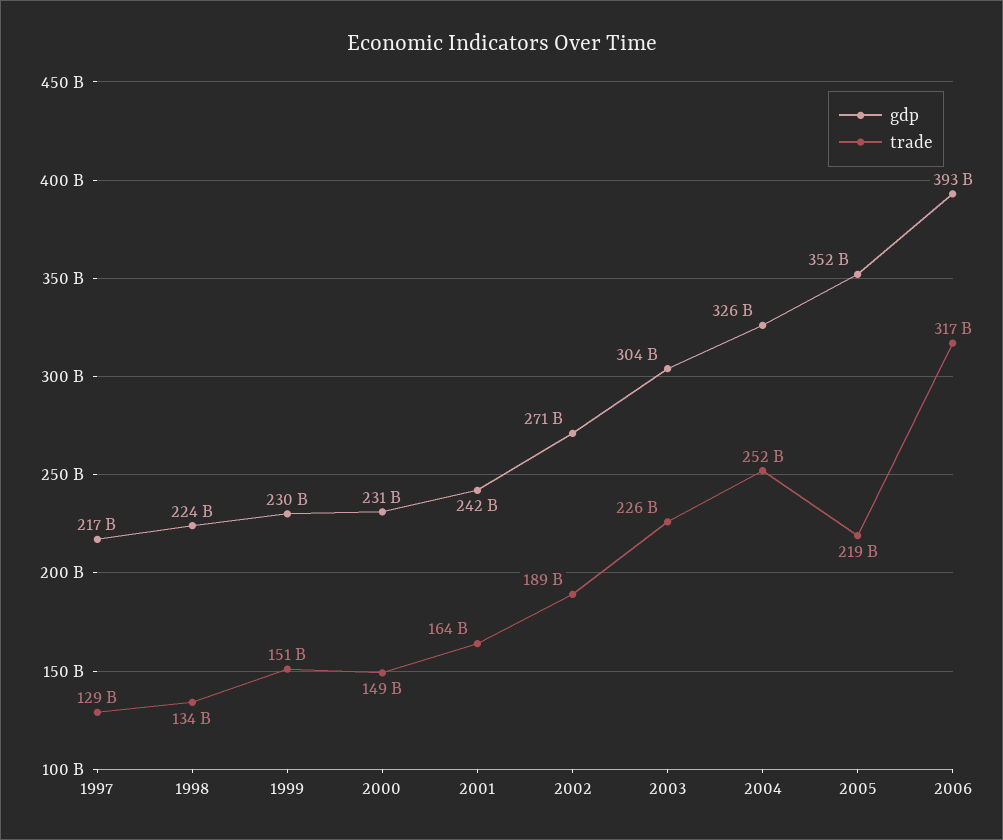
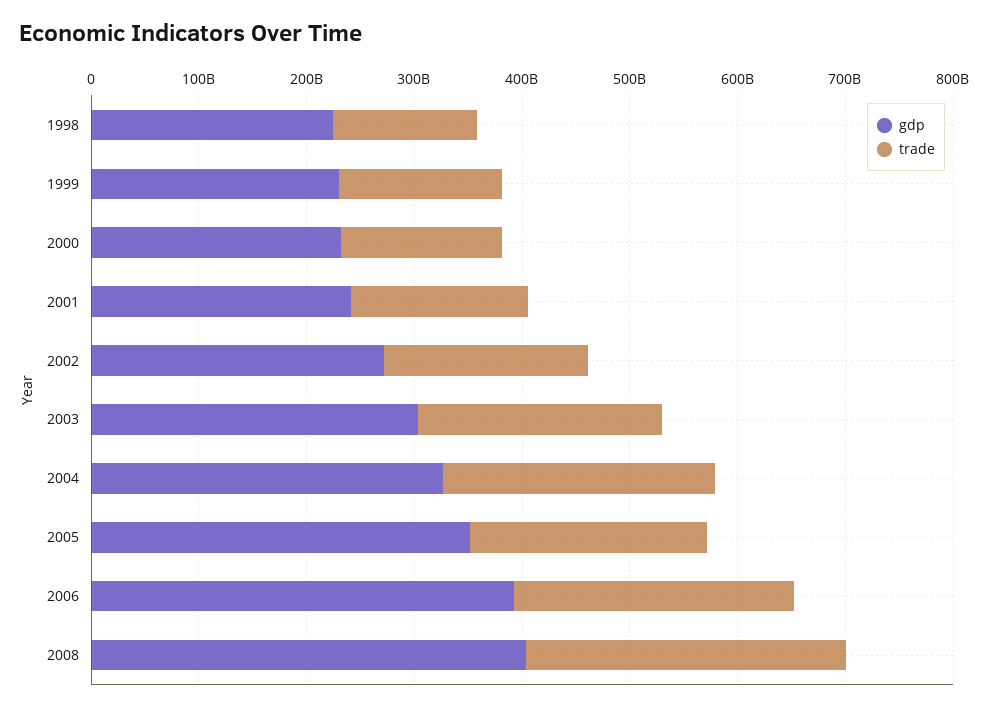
gdp, 1997: 217000000000 -> none
trade, 1997: 129000000000 -> none
trade, 2006: 317000000000 -> 260000000000
gdp, 2008: none -> 400000000000
trade, 2008: none -> 300000000000

